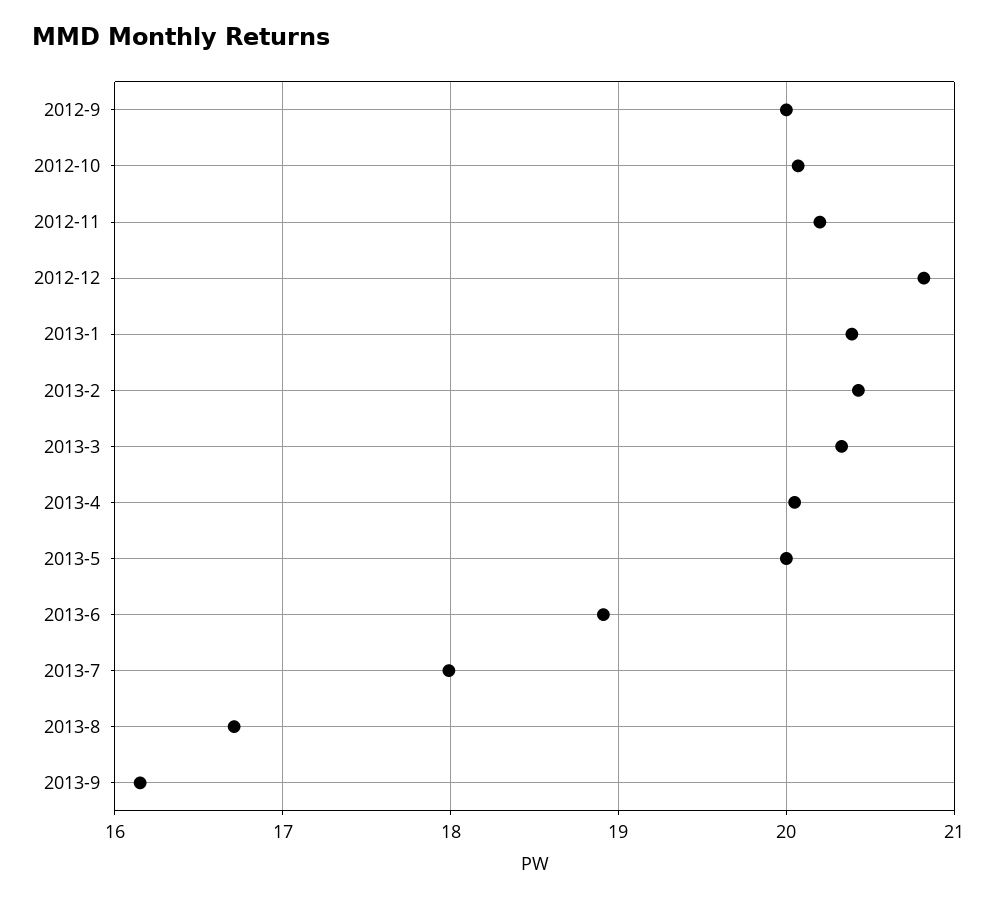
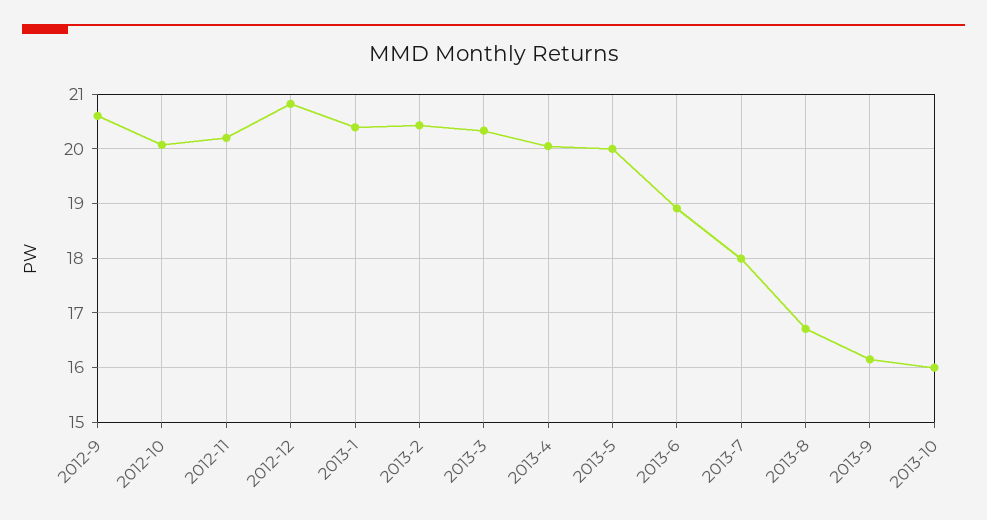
2012-9: 20 -> 20.6
2013-10: none -> 16

